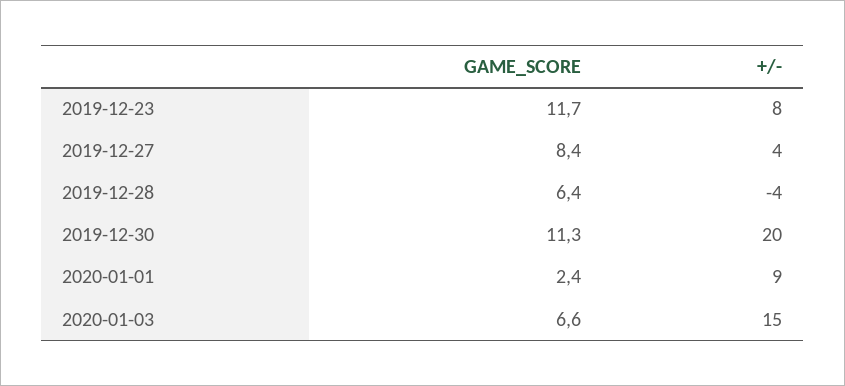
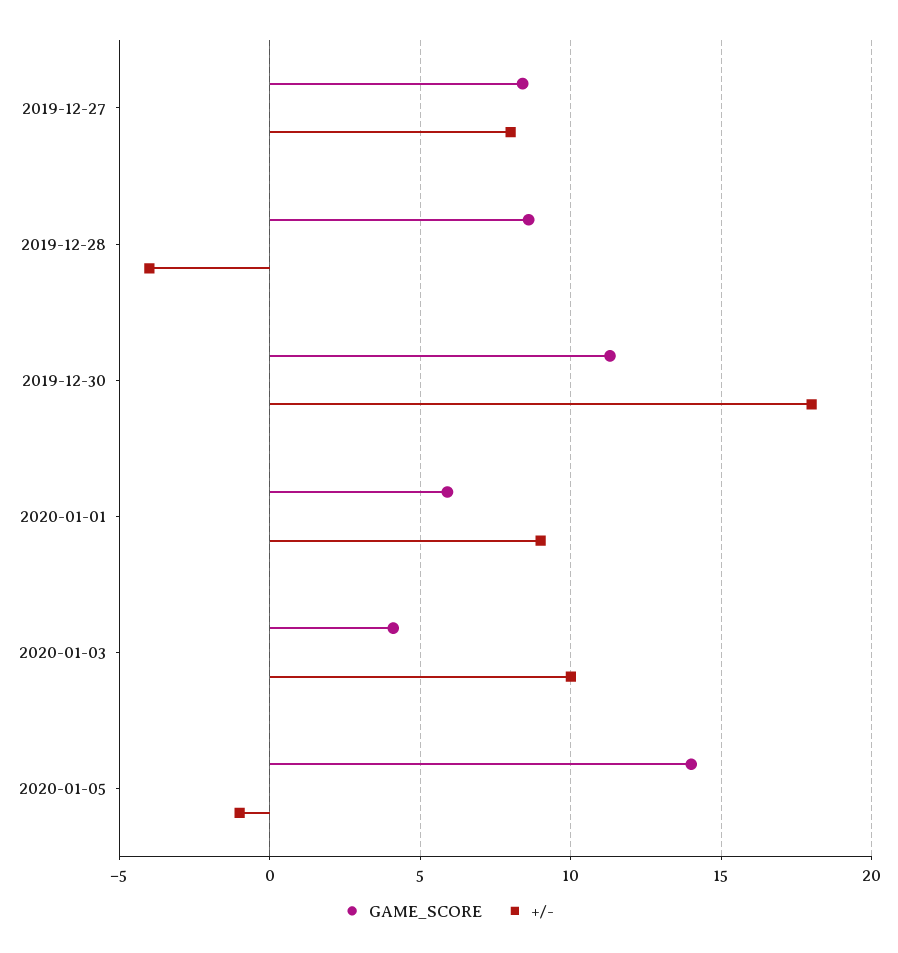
GAME_SCORE, 2019-12-23: 11.7 -> none
+/-, 2019-12-23: 8 -> none
+/-, 2019-12-27: 4 -> 8
GAME_SCORE, 2019-12-28: 6.4 -> 8.5
+/-, 2019-12-30: 20 -> 18
GAME_SCORE, 2020-01-01: 2.4 -> 6
GAME_SCORE, 2020-01-03: 6.6 -> 4
+/-, 2020-01-03: 15 -> 10
GAME_SCORE, 2020-01-05: none -> 14
+/-, 2020-01-05: none -> -1

